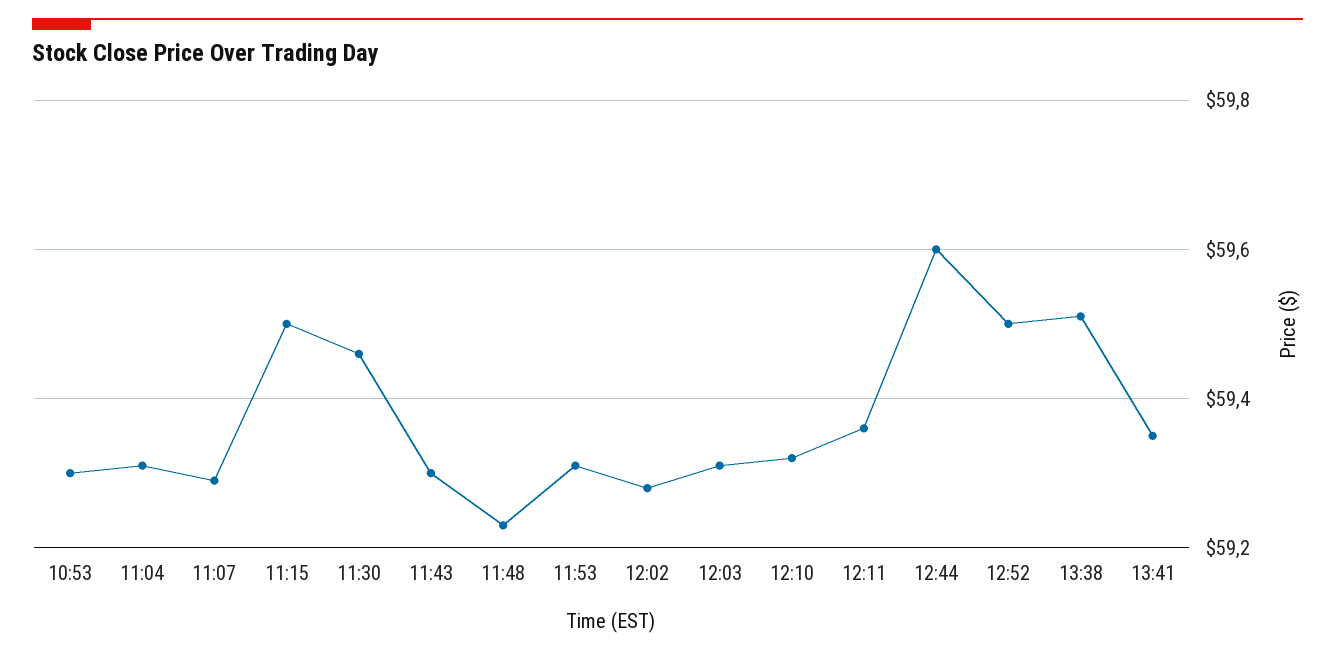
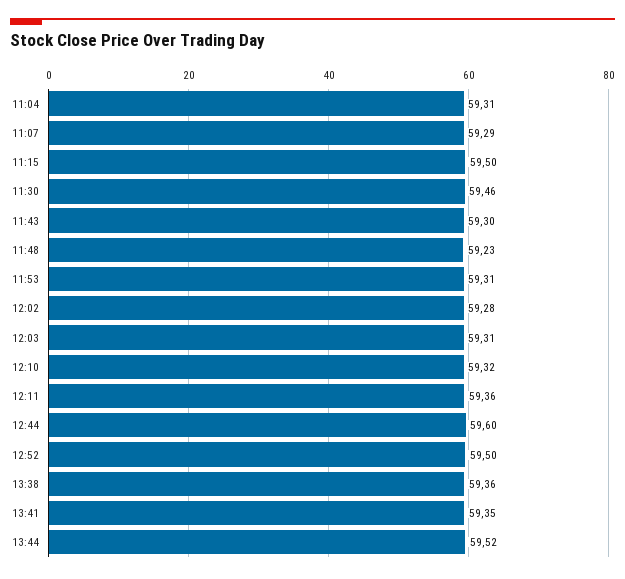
10:53: 59.3 -> none
13:38: 59.5 -> 59.36
13:44: none -> 59.52

